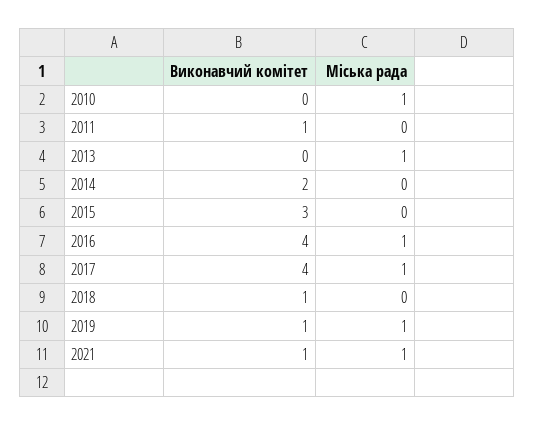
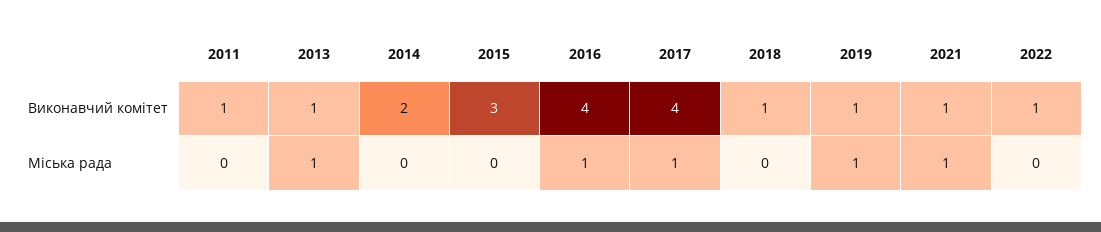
Виконавчий комітет, 2010: 0 -> none
Міська рада, 2010: 1 -> none
Виконавчий комітет, 2013: 0 -> 1
Виконавчий комітет, 2022: none -> 1
Міська рада, 2022: none -> 0

